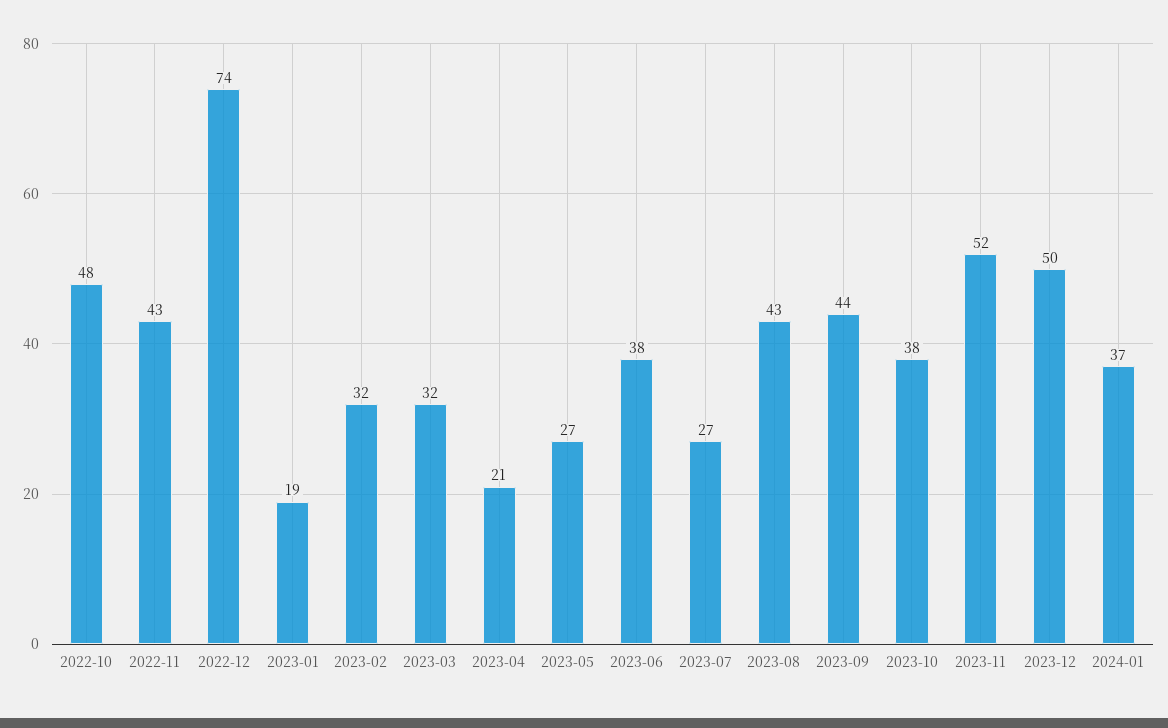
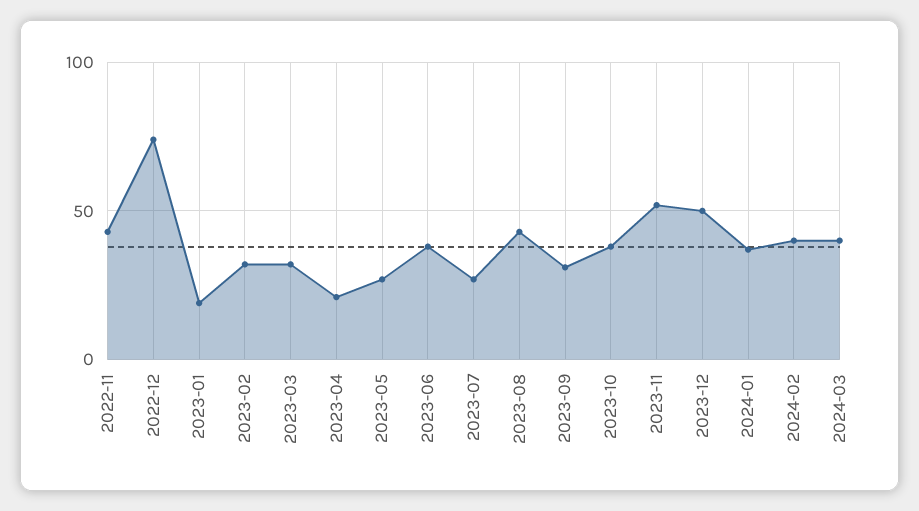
2022-10: 48 -> none
2023-09: 44 -> 30
2024-02: none -> 40
2024-03: none -> 40

